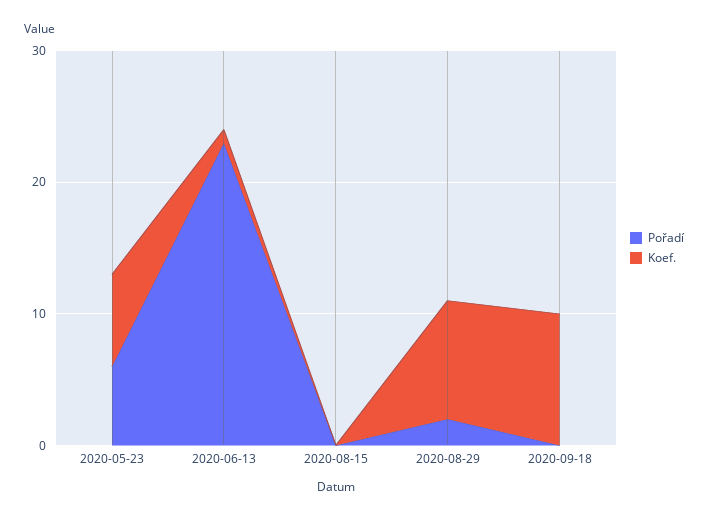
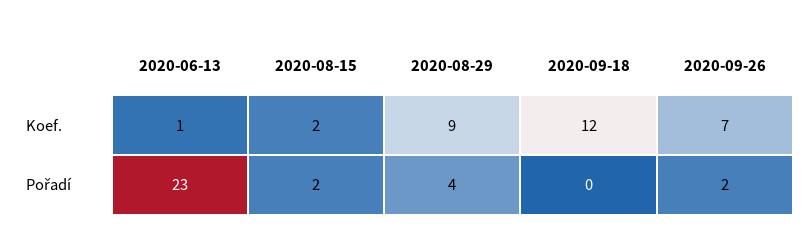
Pořadí, 2020-05-23: 6 -> none
Koef., 2020-05-23: 7 -> none
Pořadí, 2020-08-15: 0 -> 2
Koef., 2020-08-15: 0 -> 2
Pořadí, 2020-08-29: 2 -> 4
Koef., 2020-09-18: 10 -> 12
Koef., 2020-09-26: none -> 7
Pořadí, 2020-09-26: none -> 2

